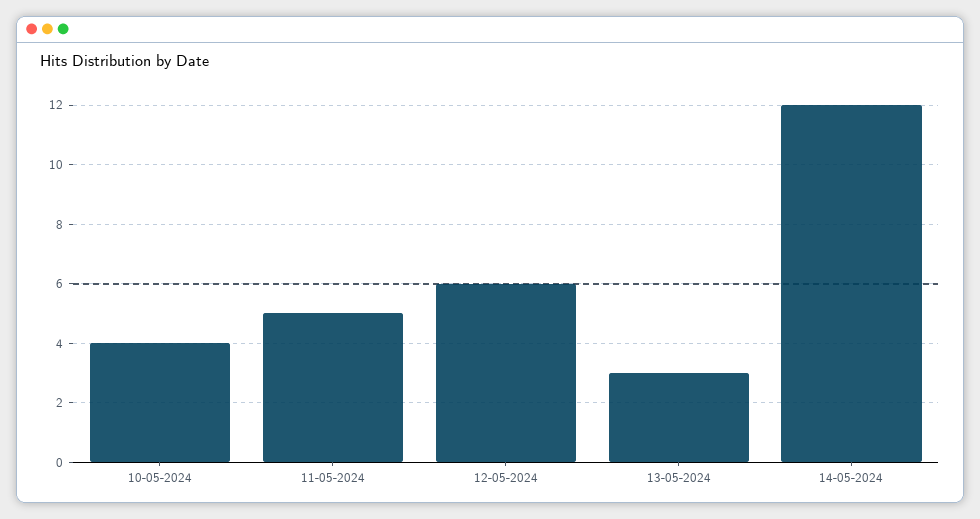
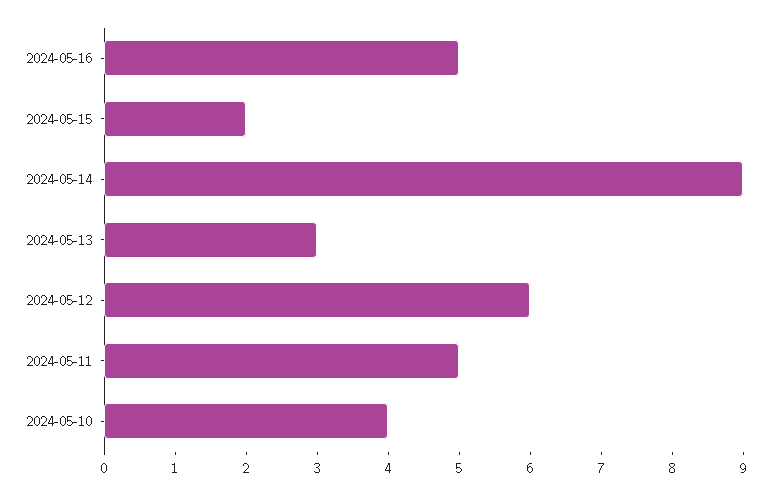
14-05-2024: 12 -> 9
2024-05-16: none -> 5
2024-05-15: none -> 2

